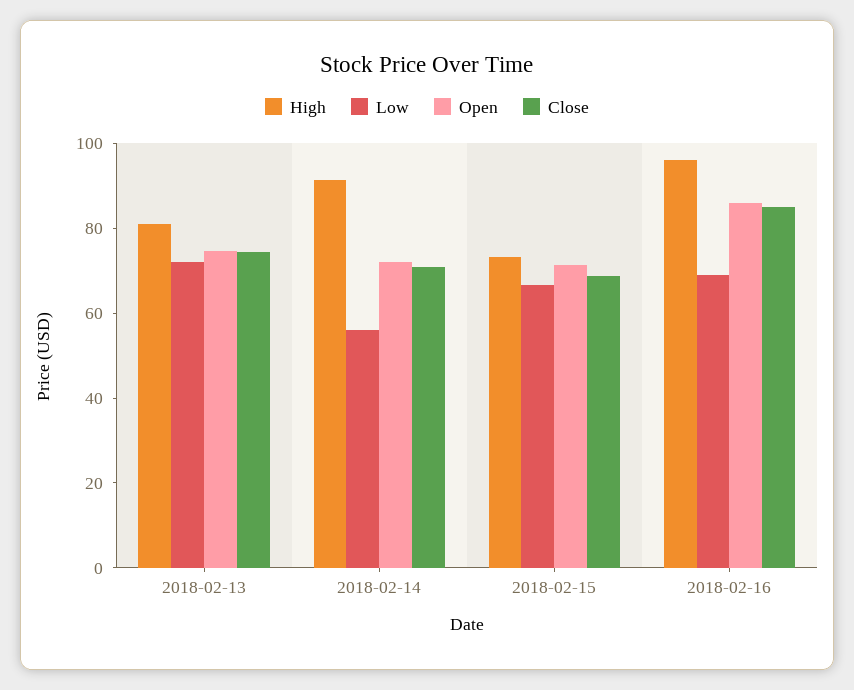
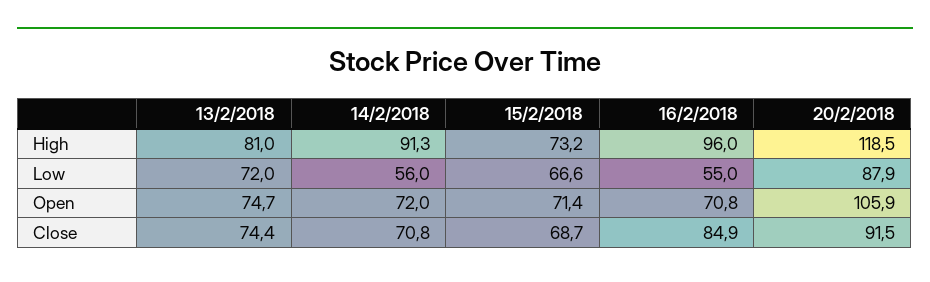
Low, 2018-02-16: 70 -> 55
Open, 2018-02-16: 85 -> 70.8
High, 20/2/2018: none -> 118.5
Low, 20/2/2018: none -> 87.9
Open, 20/2/2018: none -> 105.9
Close, 20/2/2018: none -> 91.5

